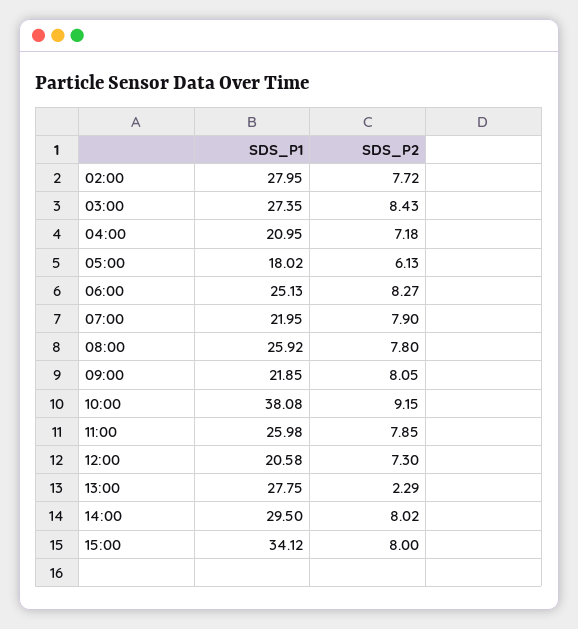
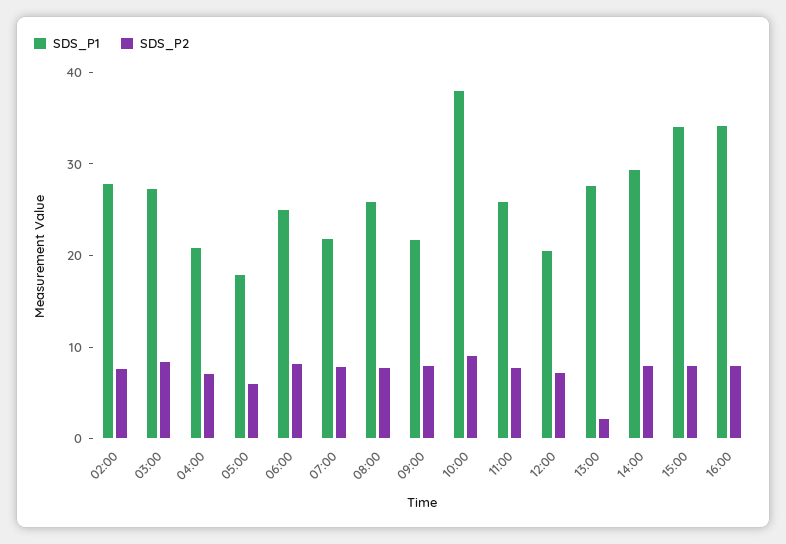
SDS_P1, 16:00: none -> 34
SDS_P2, 16:00: none -> 8

